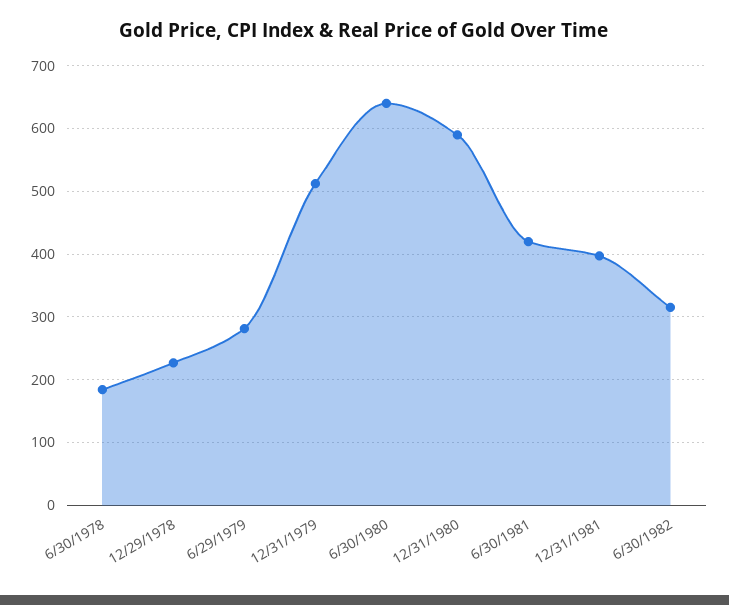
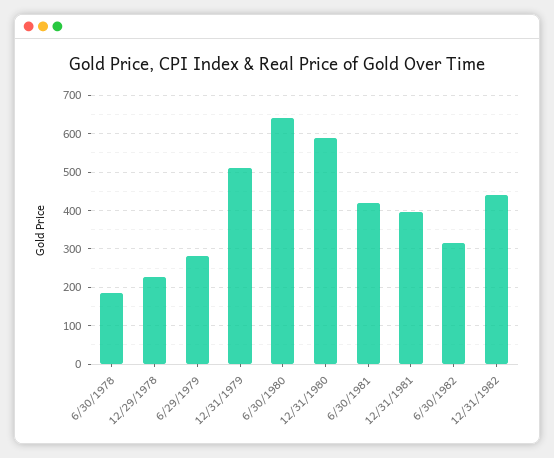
12/31/1982: none -> 440

